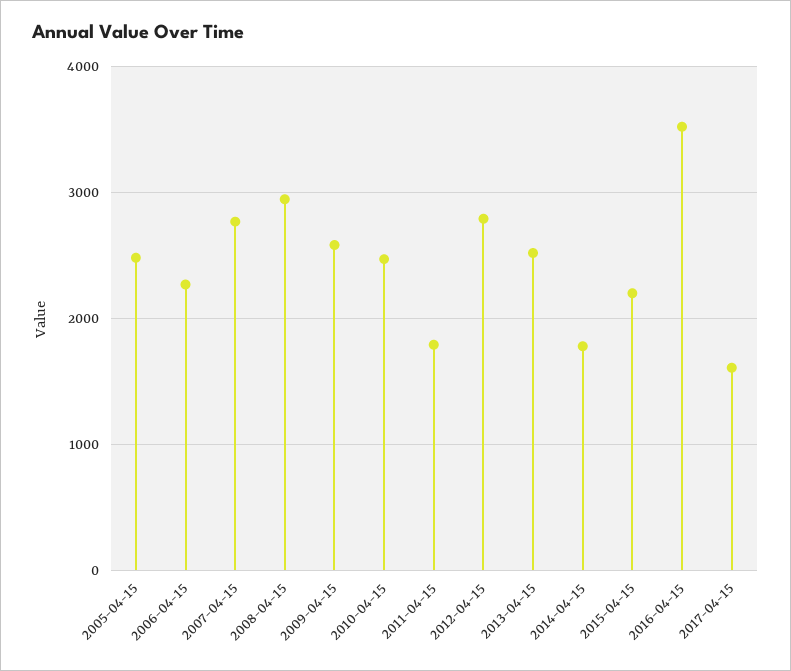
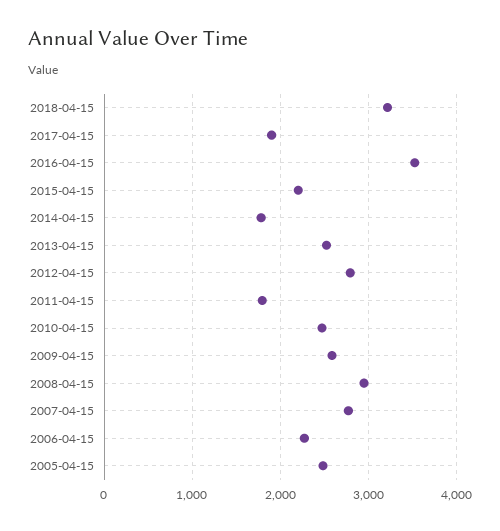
2017-04-15: 1600 -> 1900
2018-04-15: none -> 3200

